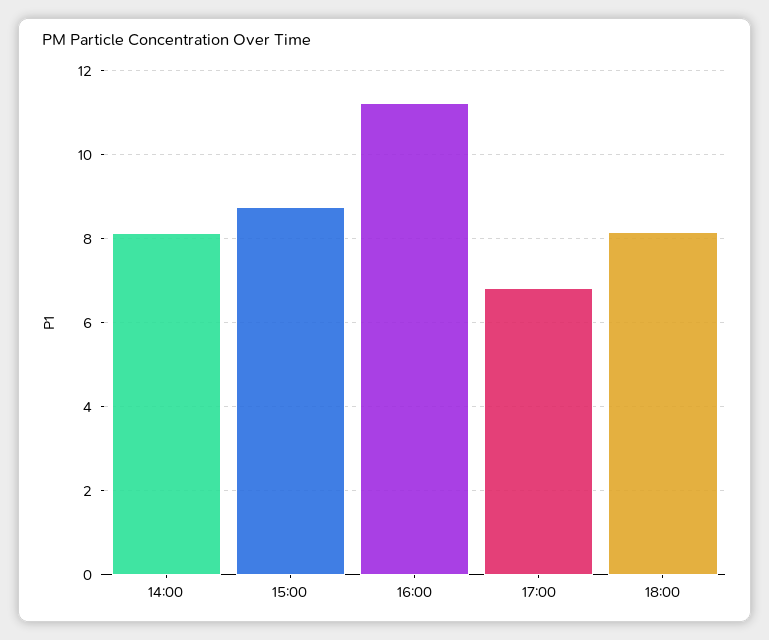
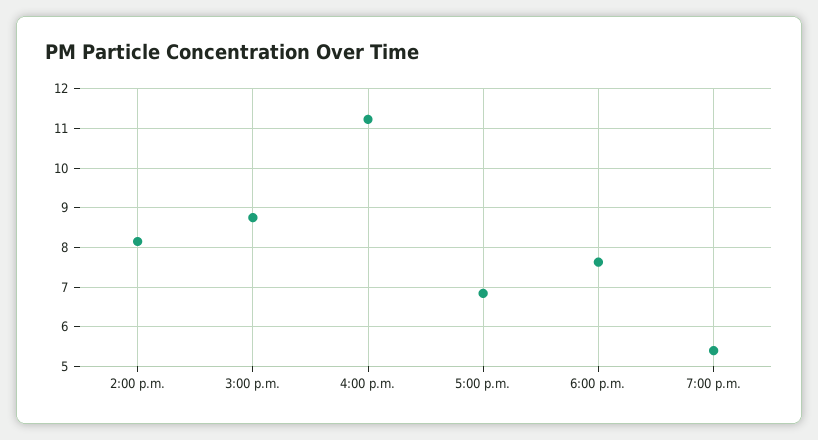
18:00: 8.2 -> 7.6
7:00 p.m.: none -> 5.4

